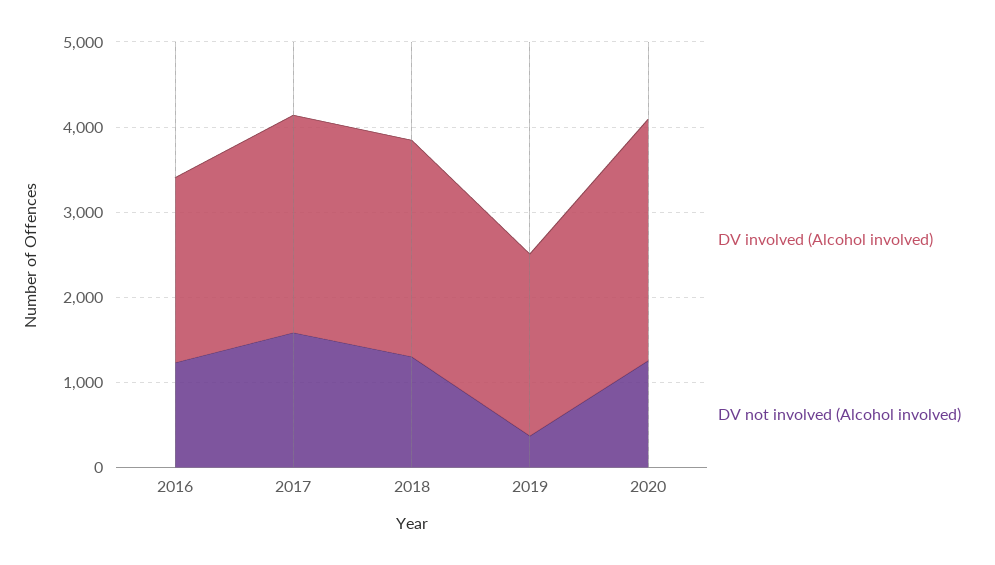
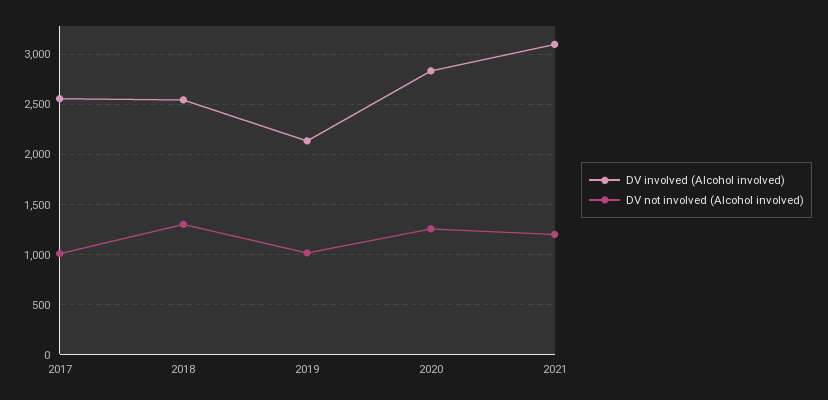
DV involved (Alcohol involved), 2016: 2200 -> none
DV not involved (Alcohol involved), 2016: 1200 -> none
DV not involved (Alcohol involved), 2017: 1600 -> 1000
DV not involved (Alcohol involved), 2019: 400 -> 1000
DV involved (Alcohol involved), 2021: none -> 3100
DV not involved (Alcohol involved), 2021: none -> 1200

